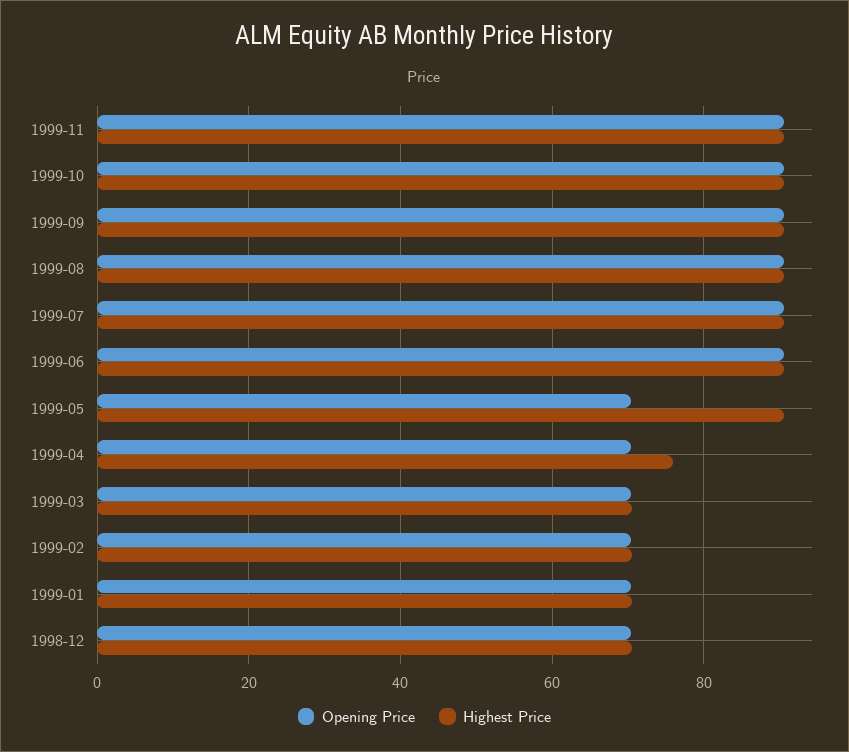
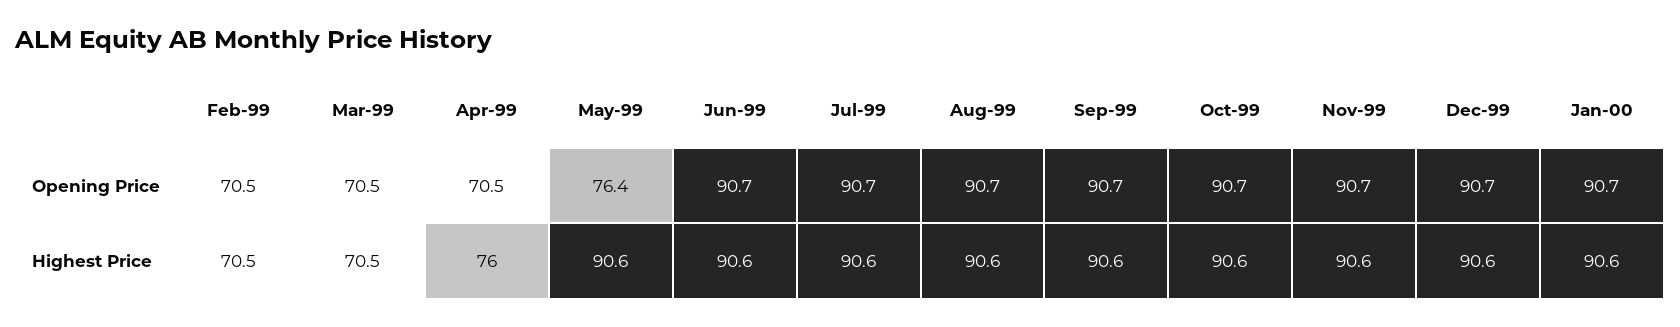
Opening Price, 1999-05: 70 -> 76.4
Opening Price, 1999-01: 70 -> none
Highest Price, 1999-01: 70 -> none
Opening Price, 1998-12: 70 -> none
Highest Price, 1998-12: 70 -> none
Opening Price, Dec-99: none -> 90.7
Opening Price, Jan-00: none -> 90.7
Highest Price, Dec-99: none -> 90.6
Highest Price, Jan-00: none -> 90.6

